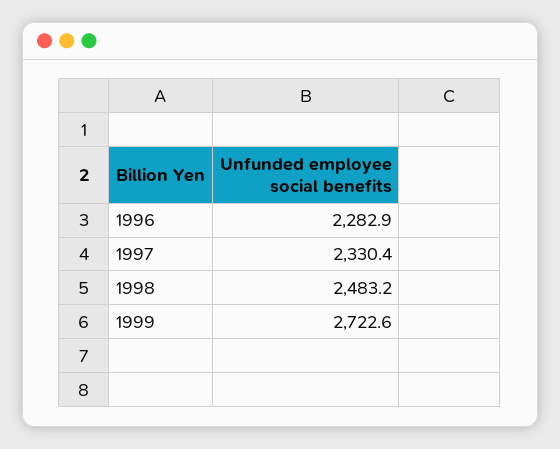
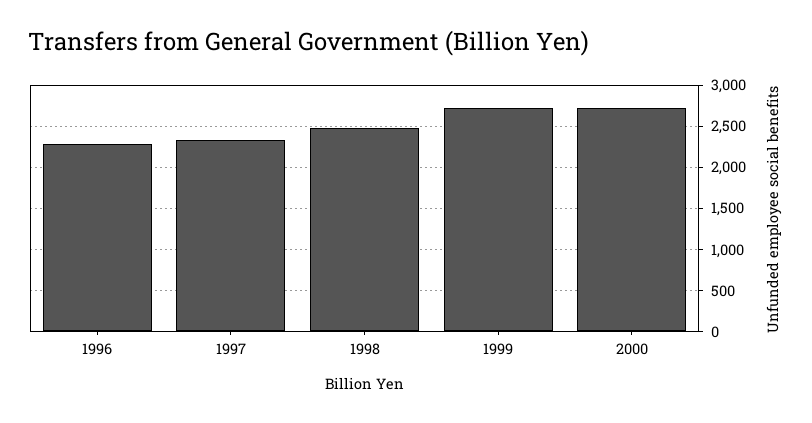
2000: none -> 2700

